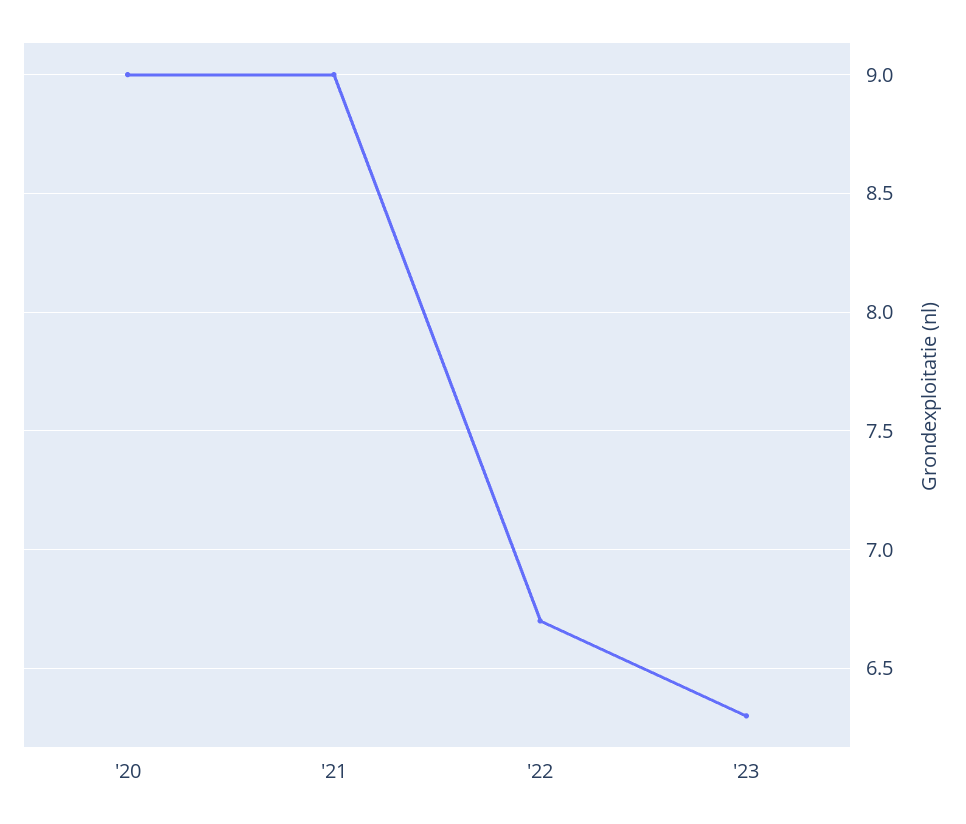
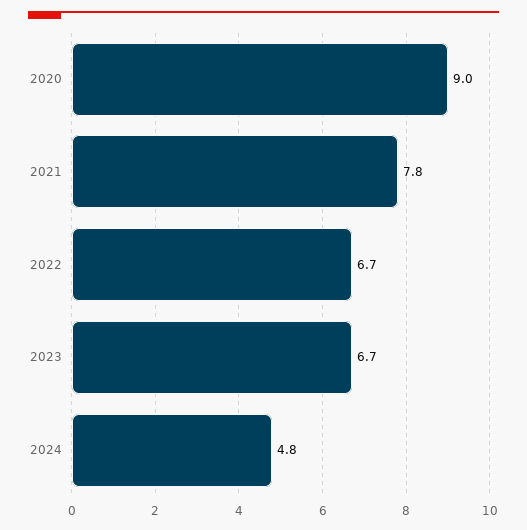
'21: 9 -> 7.8
'23: 6.3 -> 6.7
2024: none -> 4.8

